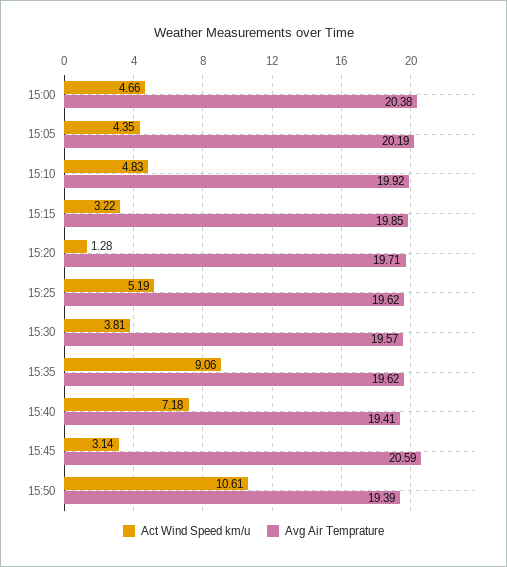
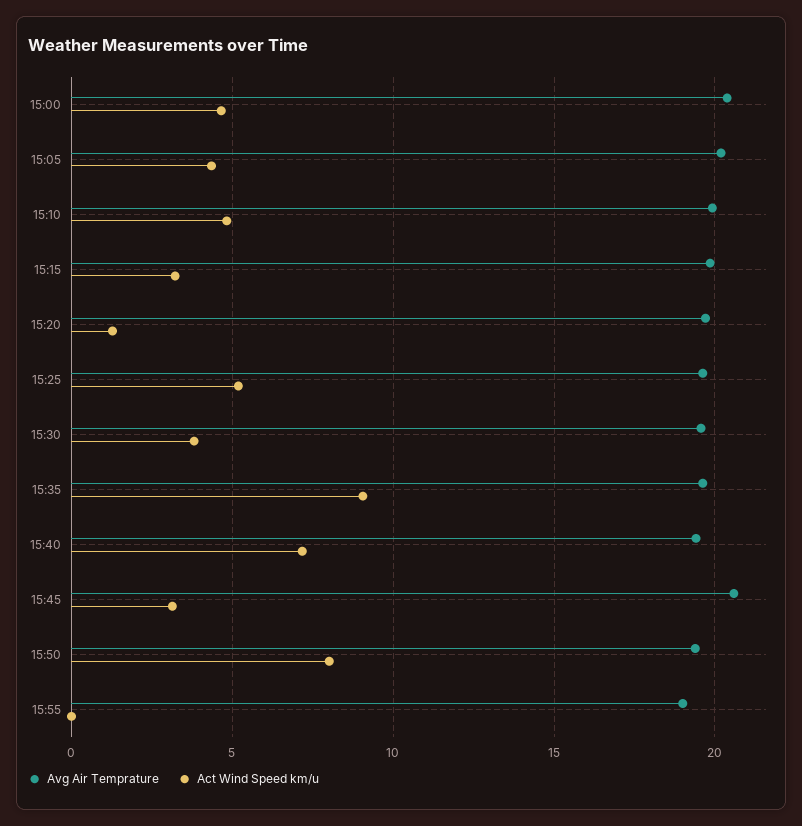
Act Wind Speed km/u, 15:50: 10.61 -> 8
Avg Air Temprature, 15:55: none -> 19
Act Wind Speed km/u, 15:55: none -> 0

